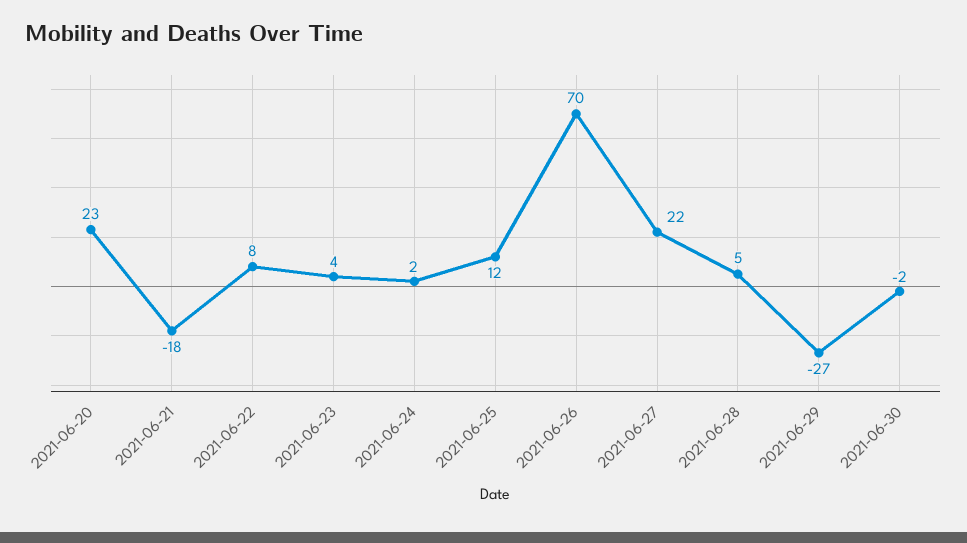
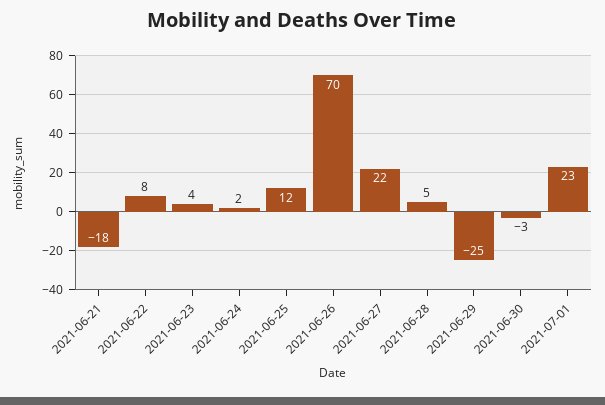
2021-06-20: 23 -> none
2021-06-29: -27 -> -25
2021-06-30: -2 -> -3
2021-07-01: none -> 23

